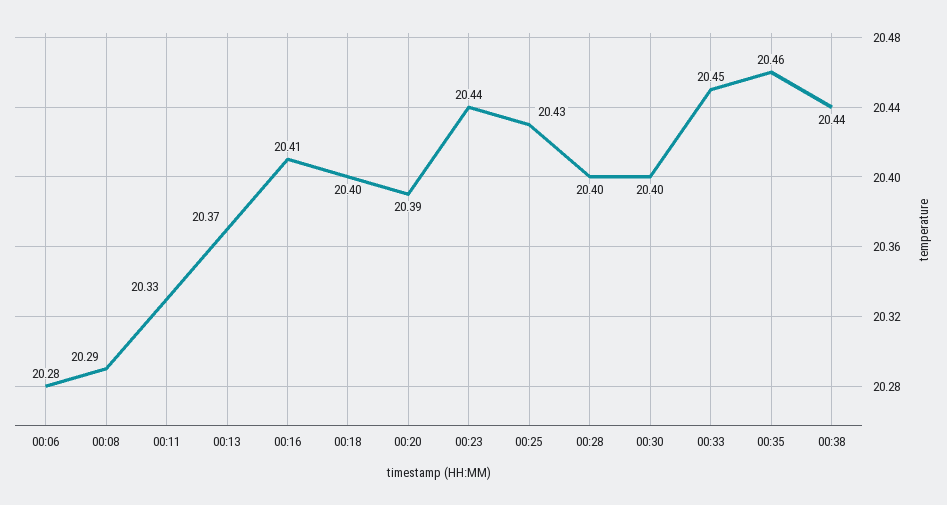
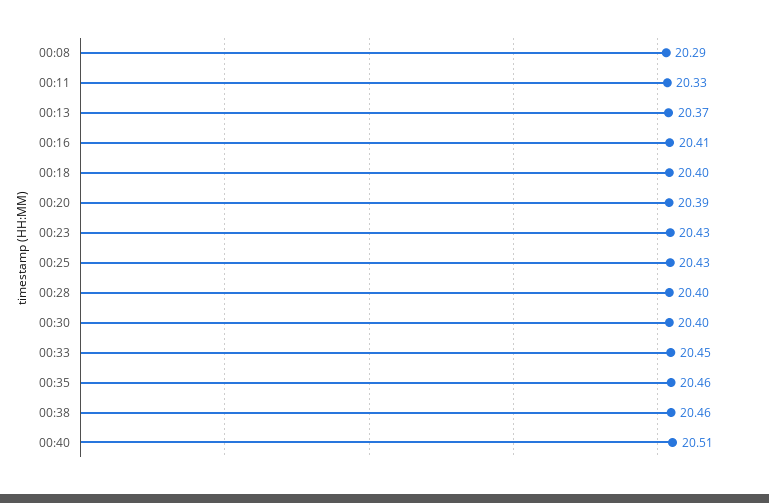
00:06: 20.28 -> none
00:23: 20.44 -> 20.43
00:38: 20.44 -> 20.46
00:40: none -> 20.51

